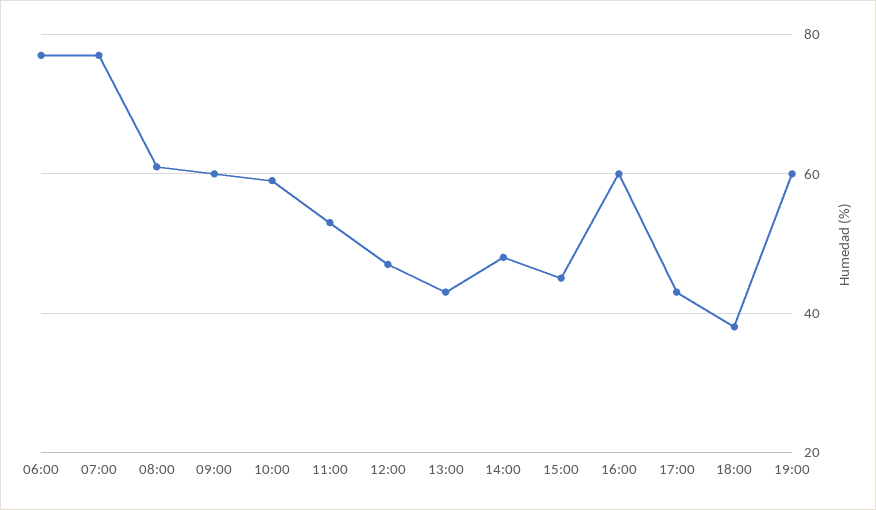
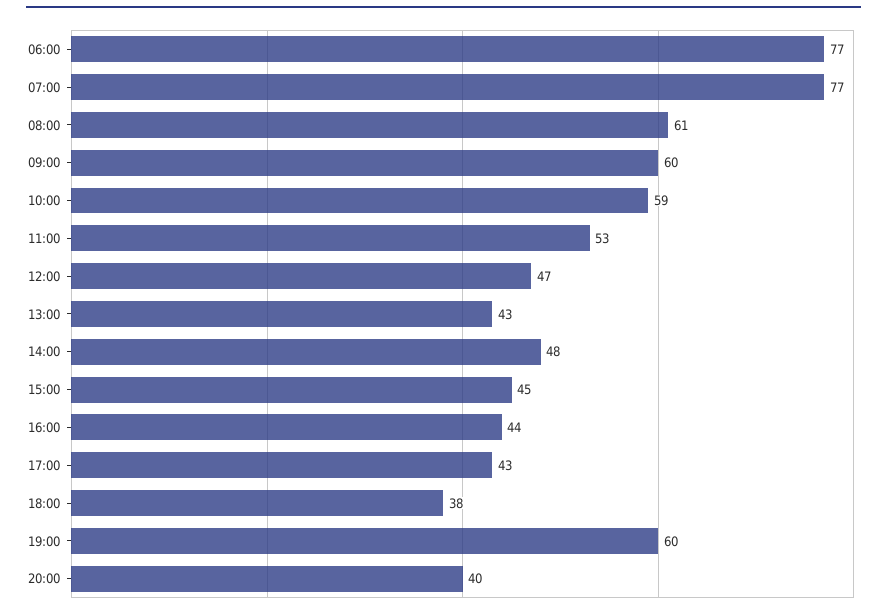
16:00: 60 -> 44
20:00: none -> 40

